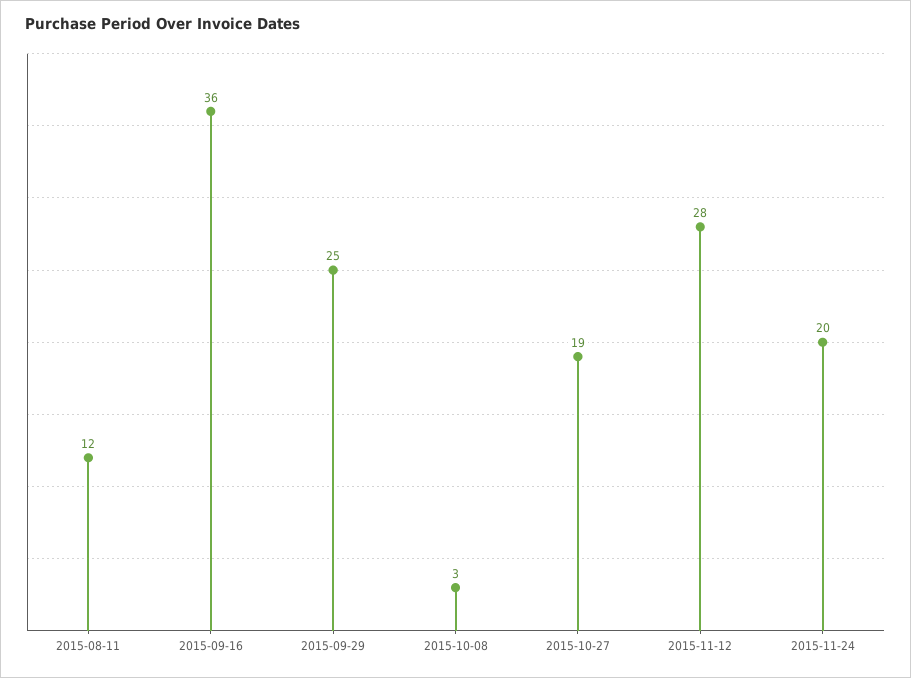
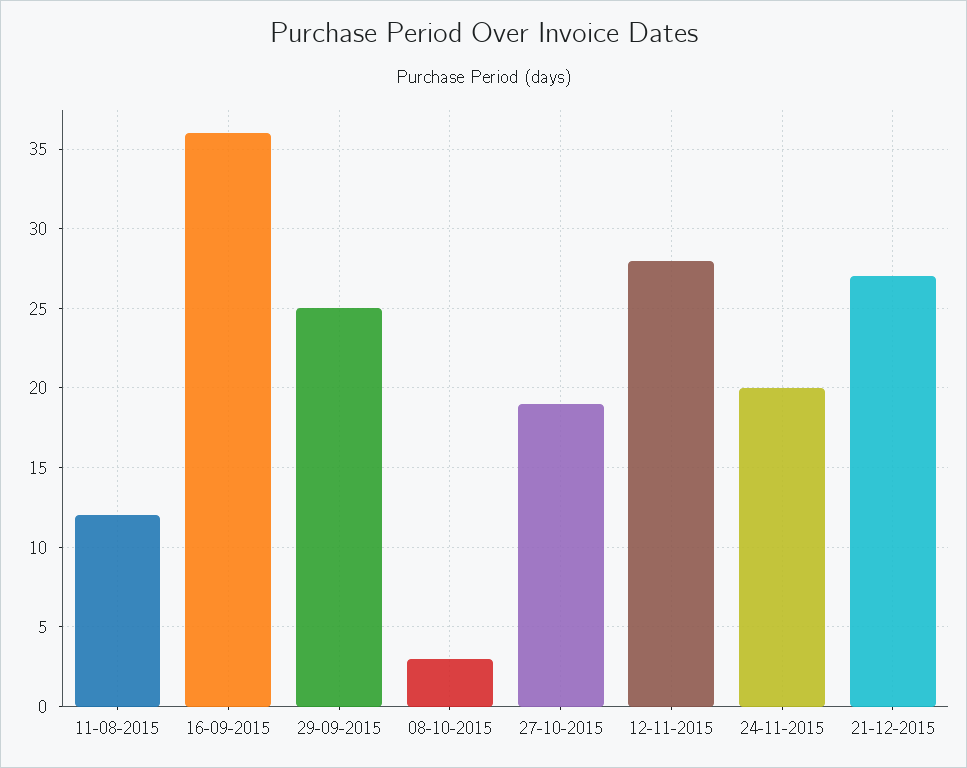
21-12-2015: none -> 27

